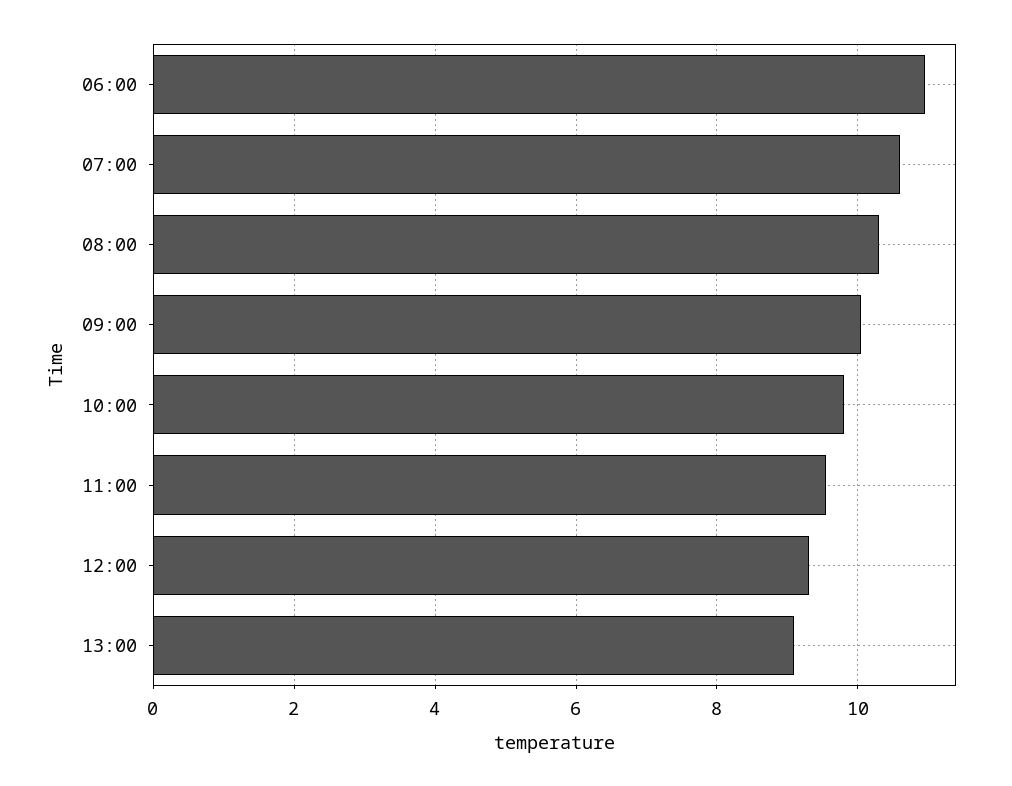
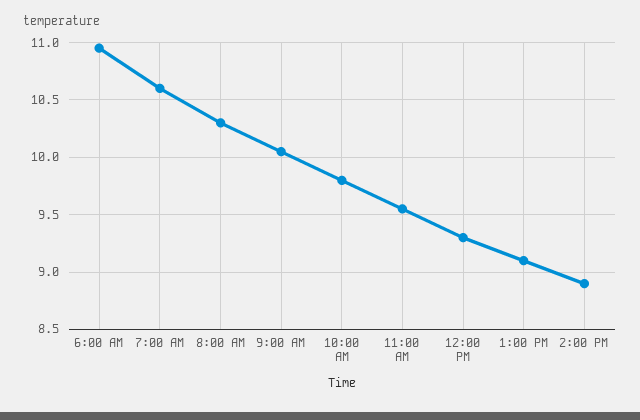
2:00 PM: none -> 8.9

